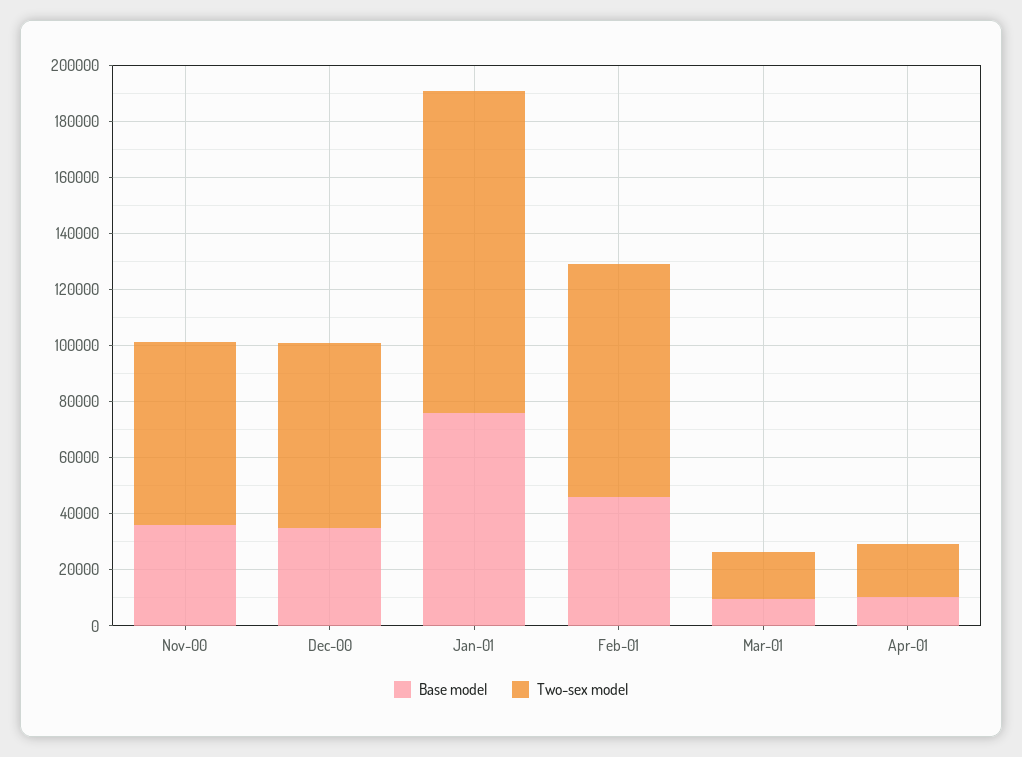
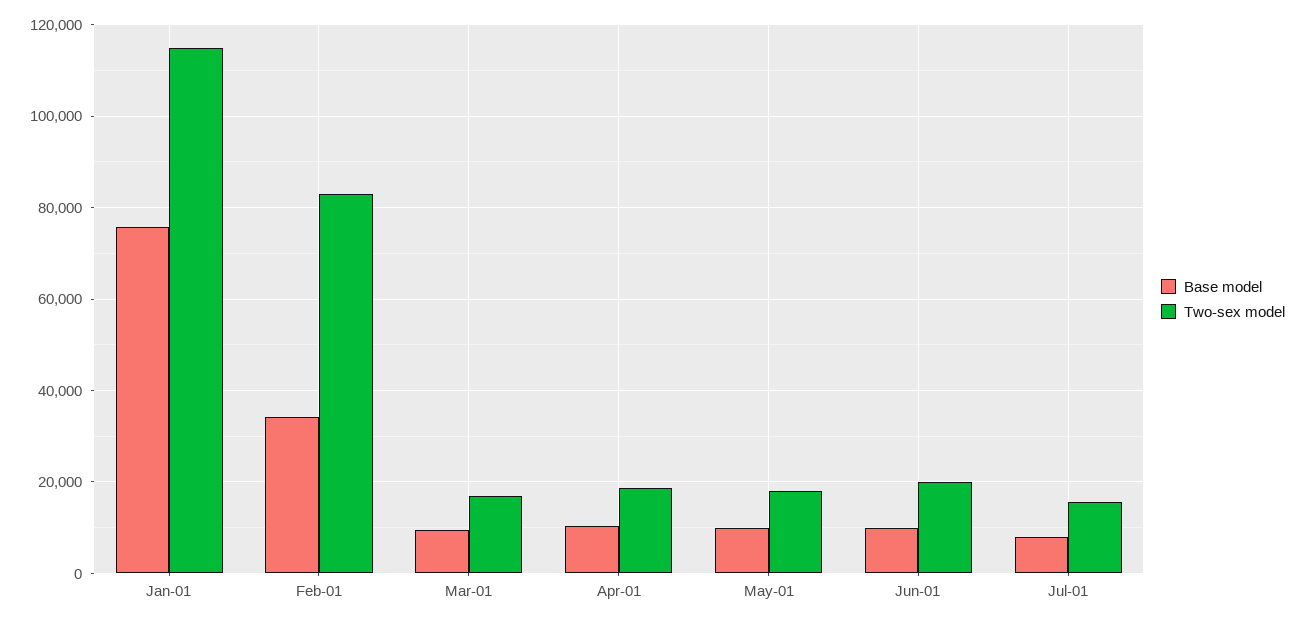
Base model, Nov-00: 35000 -> none
Two-sex model, Nov-00: 65000 -> none
Base model, Dec-00: 35000 -> none
Two-sex model, Dec-00: 65000 -> none
Base model, Feb-01: 45000 -> 34000
Base model, May-01: none -> 10000
Two-sex model, May-01: none -> 18000
Base model, Jun-01: none -> 10000
Two-sex model, Jun-01: none -> 20000
Base model, Jul-01: none -> 8000
Two-sex model, Jul-01: none -> 16000

